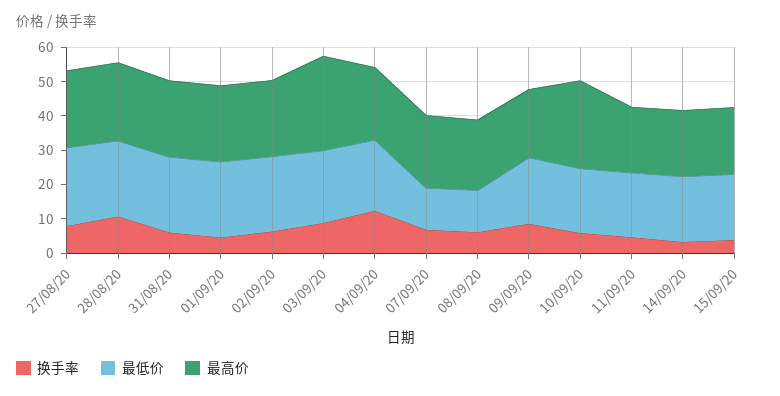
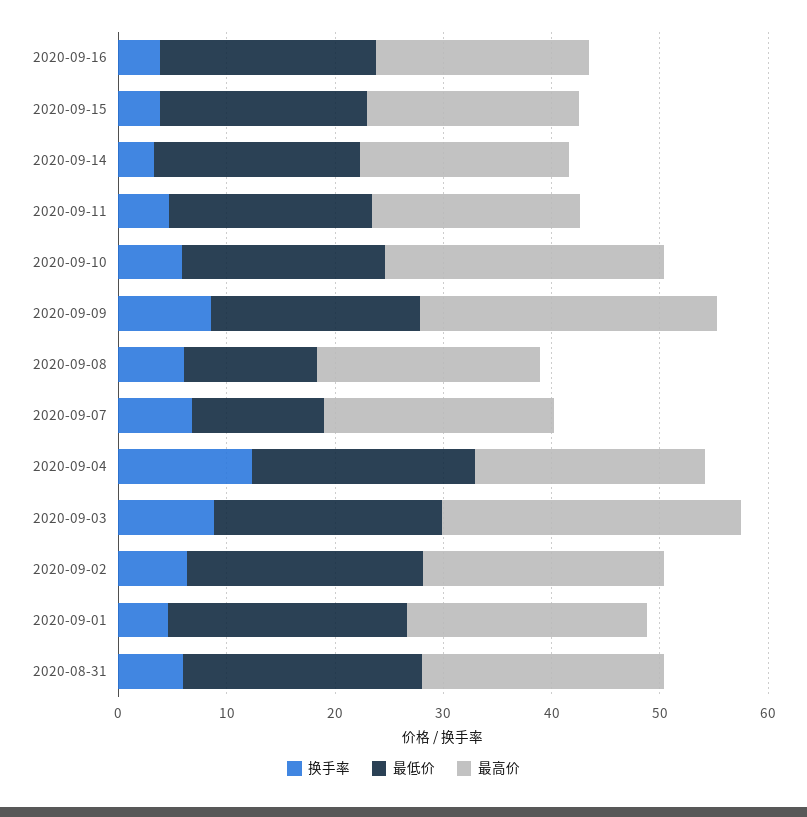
换手率, 27/08/20: 7.5 -> none
最低价, 27/08/20: 22.5 -> none
最高价, 27/08/20: 22.5 -> none
换手率, 28/08/20: 10 -> none
最低价, 28/08/20: 22.5 -> none
最高价, 28/08/20: 22.5 -> none
最高价, 09/09/20: 20 -> 28
换手率, 2020-09-16: none -> 4
最低价, 2020-09-16: none -> 20
最高价, 2020-09-16: none -> 20

